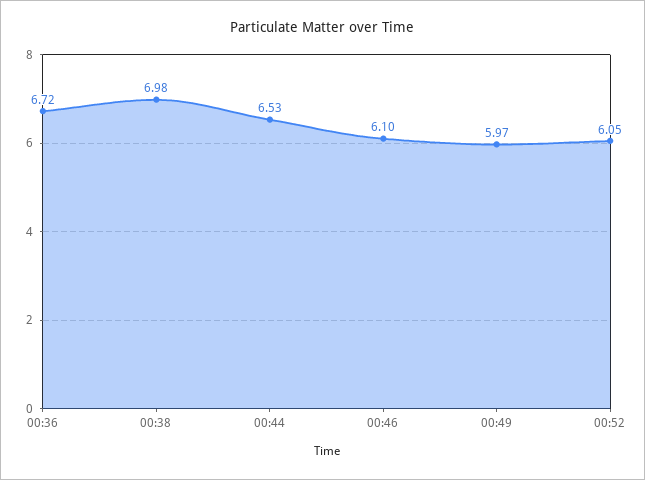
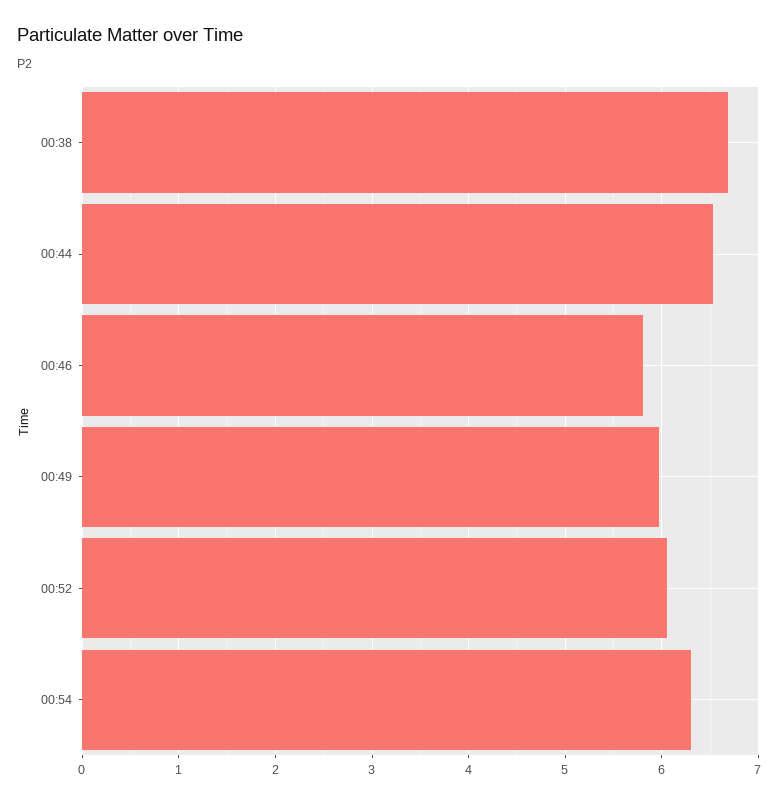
00:36: 6.72 -> none
00:38: 6.98 -> 6.7
00:46: 6.1 -> 5.8
00:54: none -> 6.3

